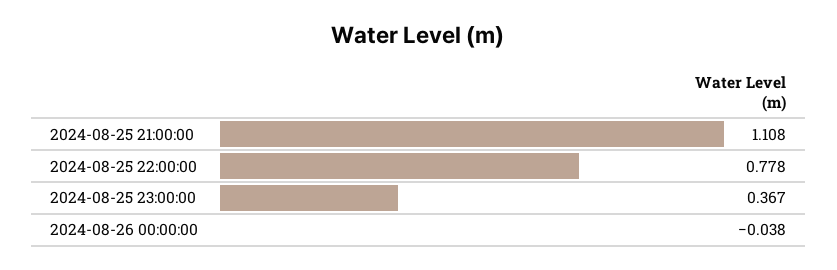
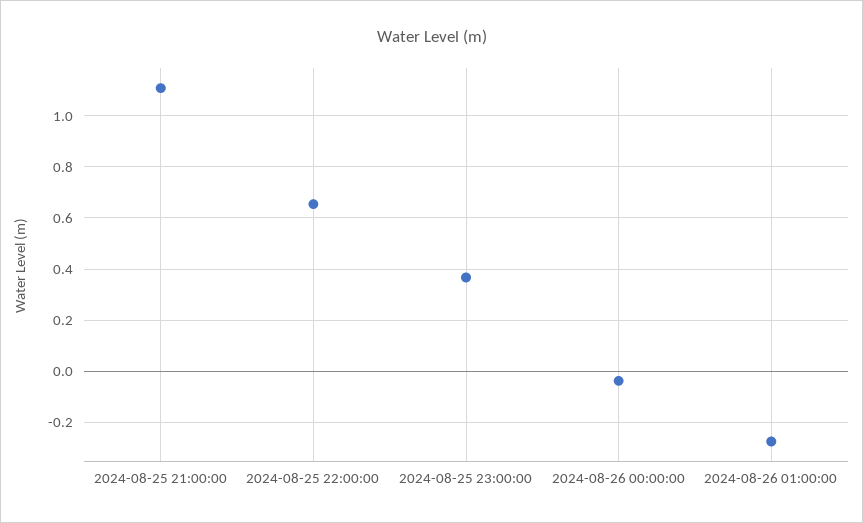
2024-08-25 22:00:00: 0.778 -> 0.65
2024-08-26 01:00:00: none -> -0.275

